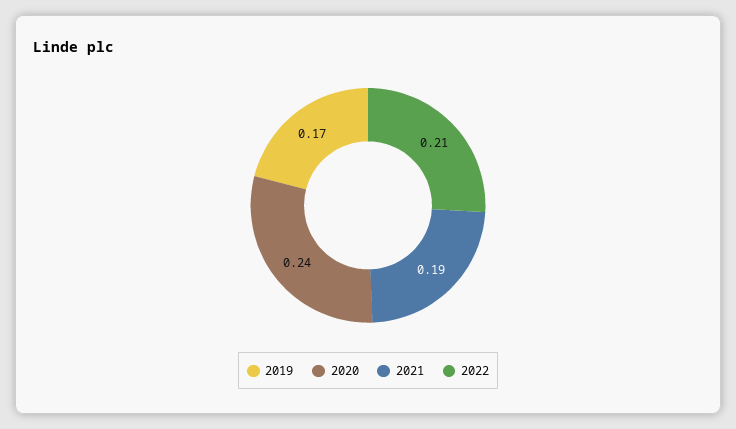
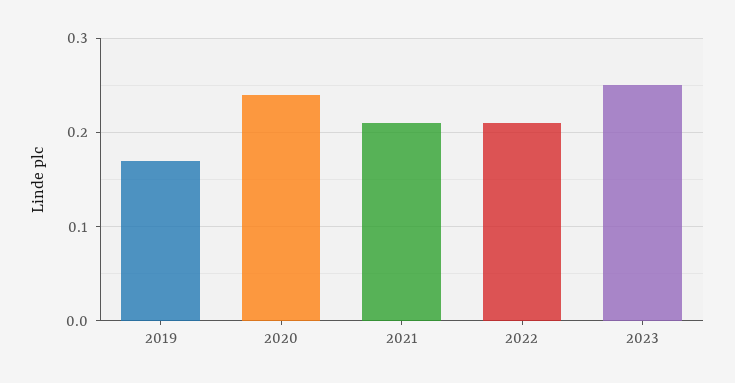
2021: 0.19 -> 0.21
2023: none -> 0.25

